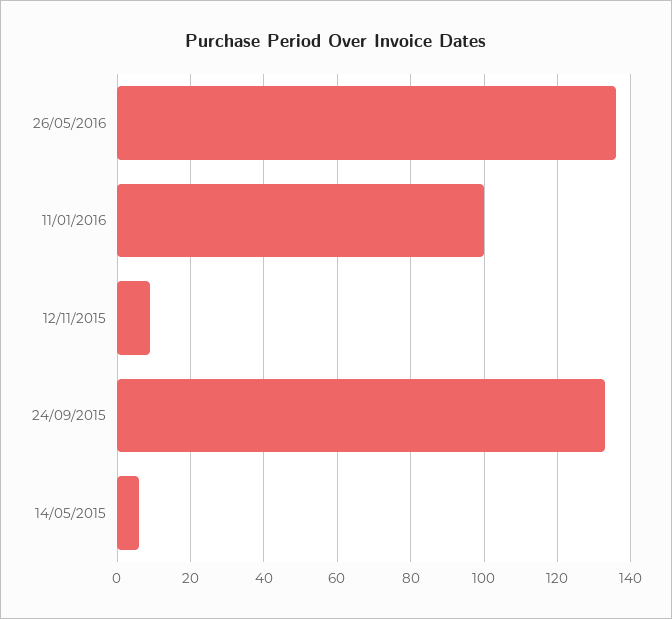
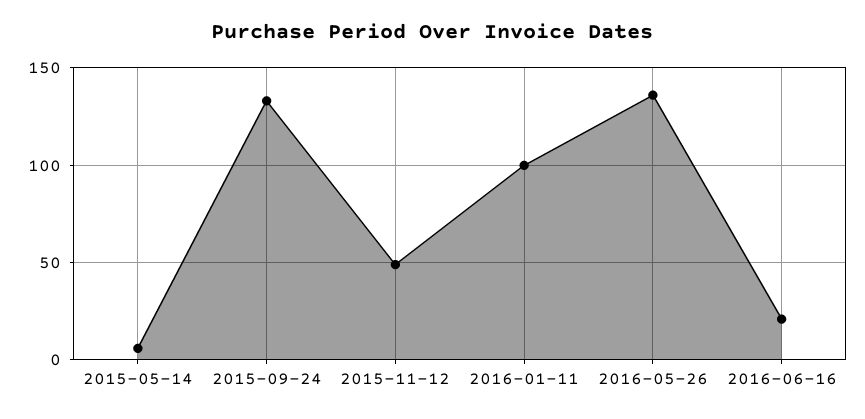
12/11/2015: 10 -> 50
2016-06-16: none -> 20

